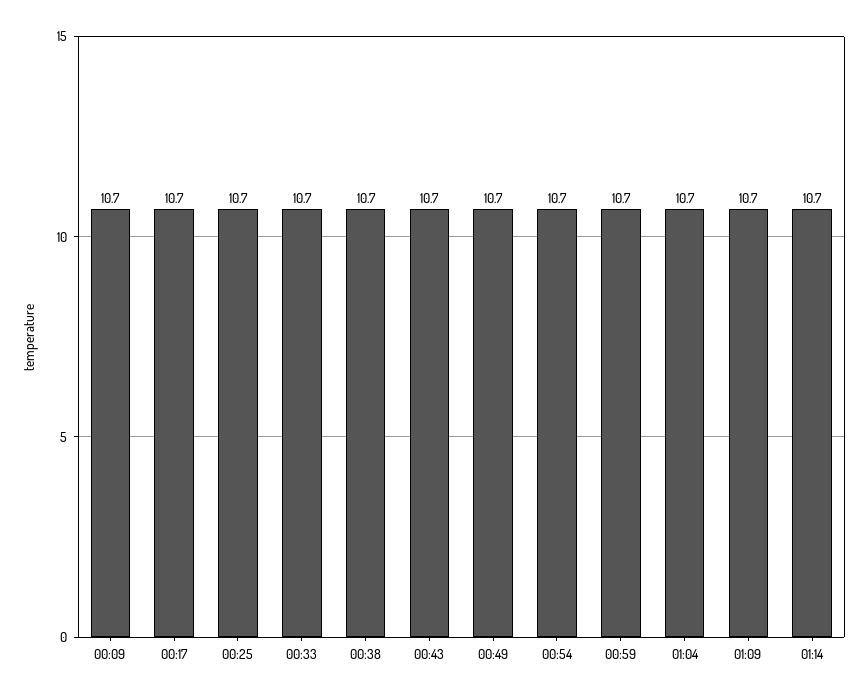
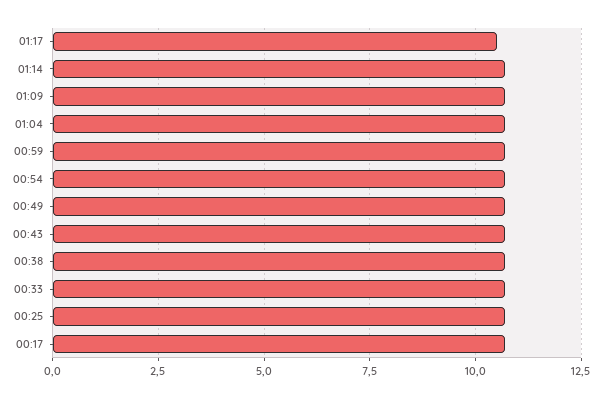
00:09: 10.7 -> none
01:17: none -> 10.5

